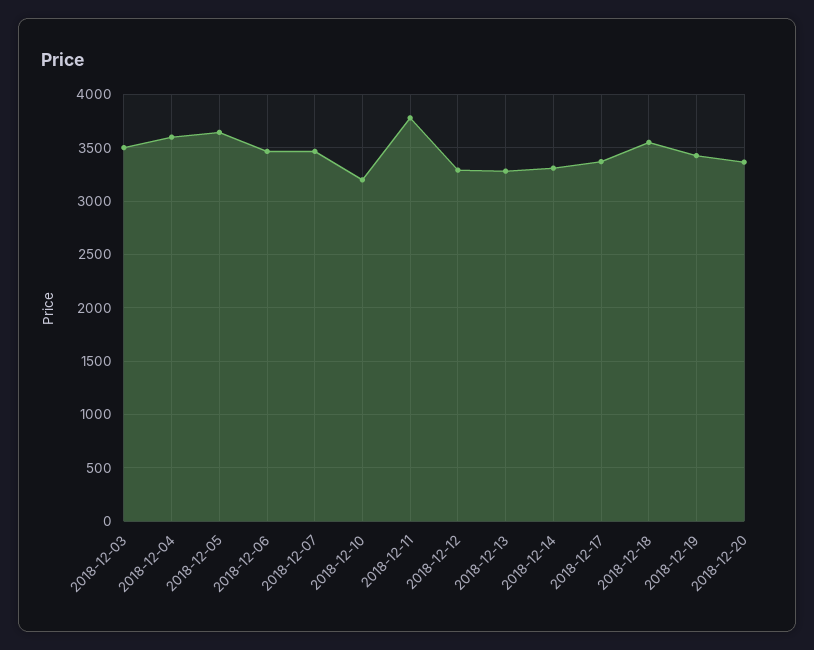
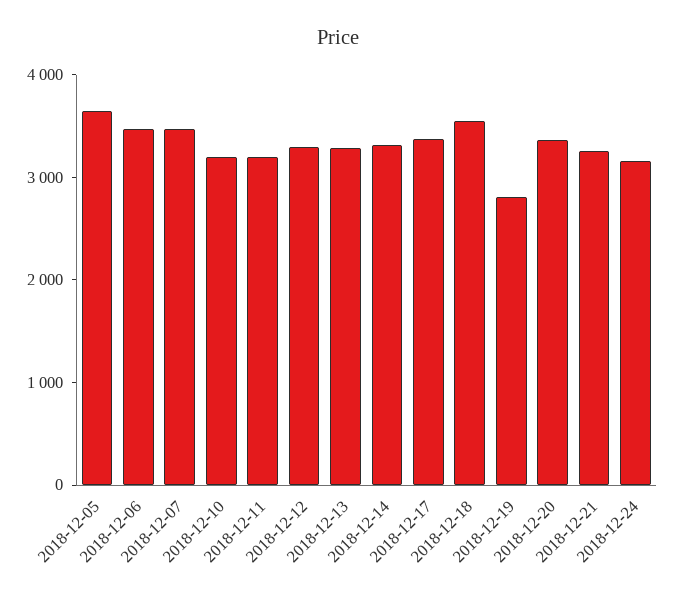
2018-12-03: 3500 -> none
2018-12-04: 3600 -> none
2018-12-11: 3800 -> 3200
2018-12-19: 3400 -> 2800
2018-12-21: none -> 3200
2018-12-24: none -> 3200

